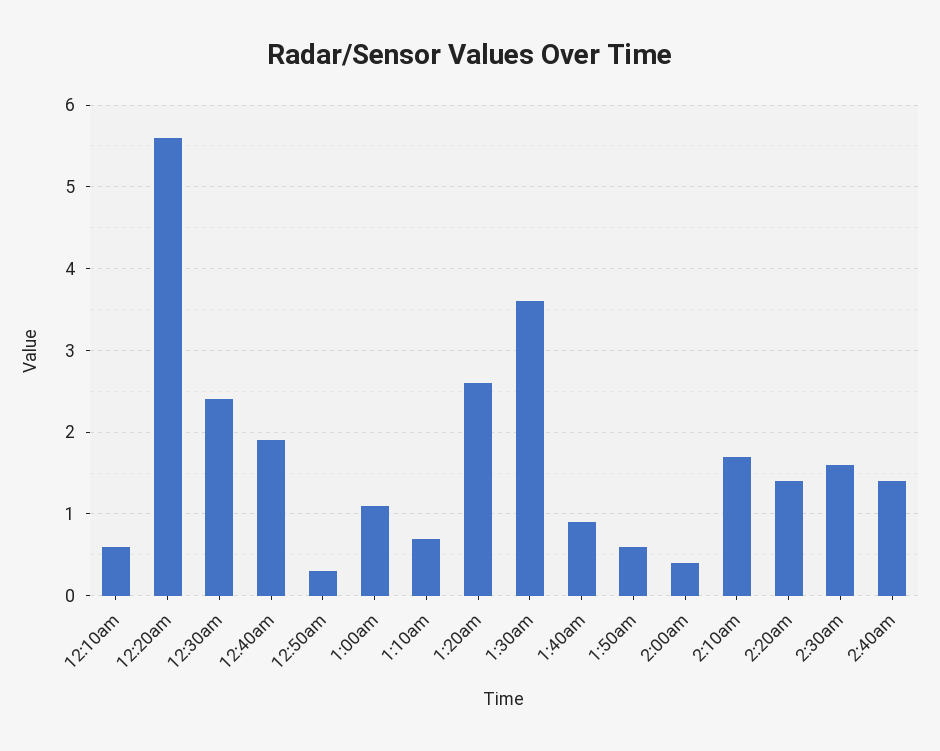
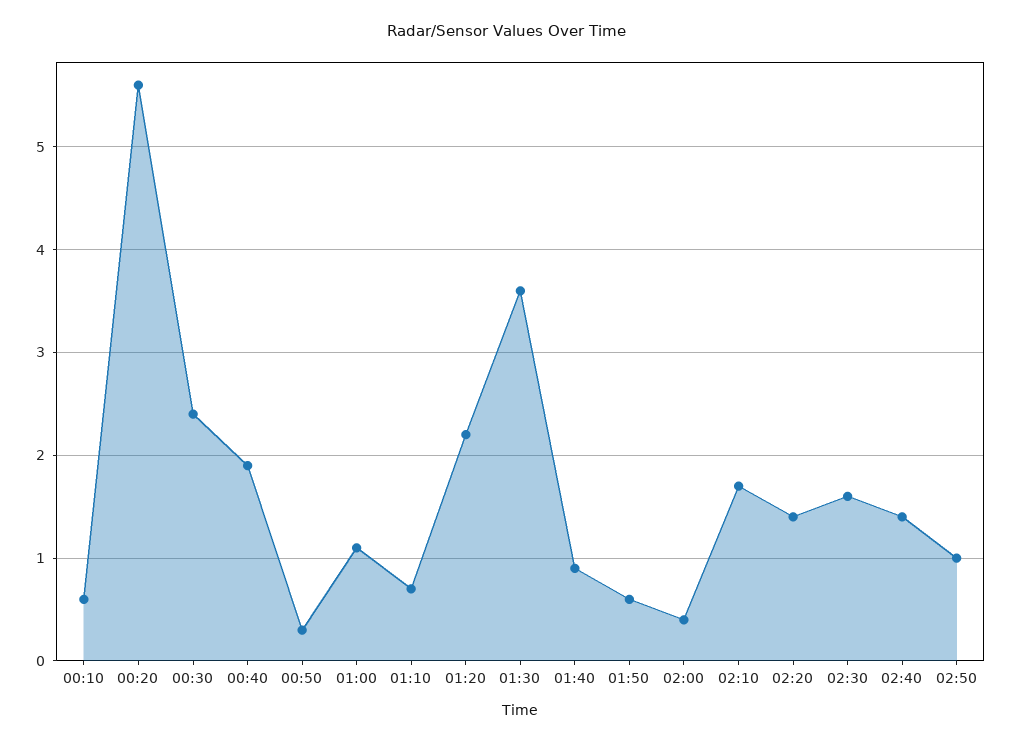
1:20am: 2.6 -> 2.2
02:50: none -> 1

